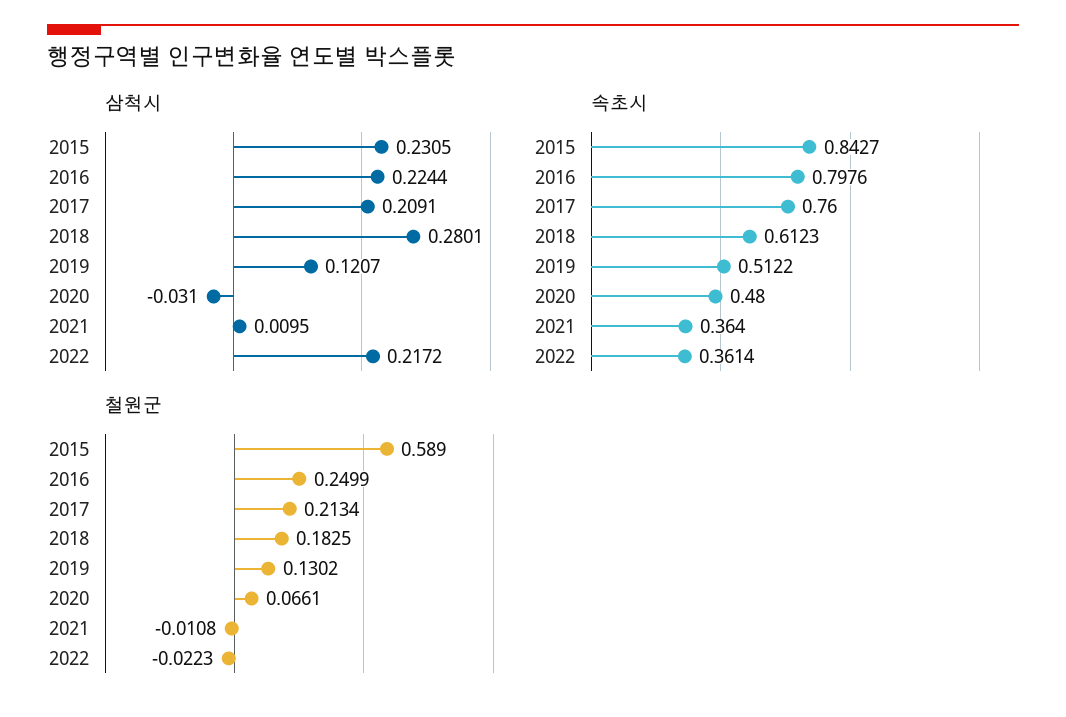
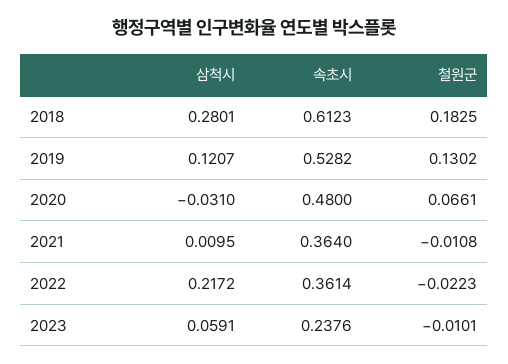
삼척시, 2015: 0.2305 -> none
삼척시, 2016: 0.2244 -> none
삼척시, 2017: 0.2091 -> none
속초시, 2015: 0.8427 -> none
속초시, 2016: 0.7976 -> none
속초시, 2017: 0.76 -> none
속초시, 2019: 0.5122 -> 0.5282
철원군, 2015: 0.589 -> none
철원군, 2016: 0.2499 -> none
철원군, 2017: 0.2134 -> none
삼척시, 2023: none -> 0.0591
속초시, 2023: none -> 0.2376
철원군, 2023: none -> -0.0101

